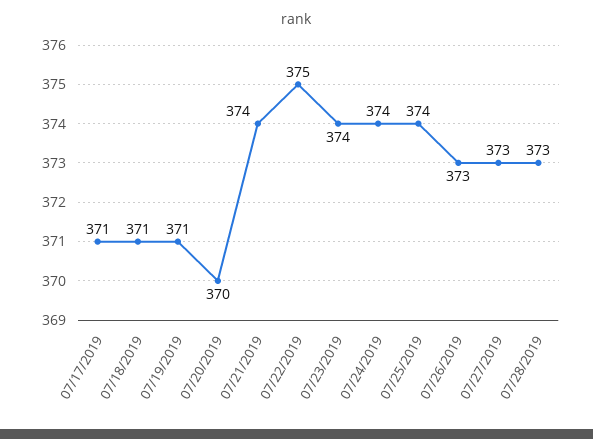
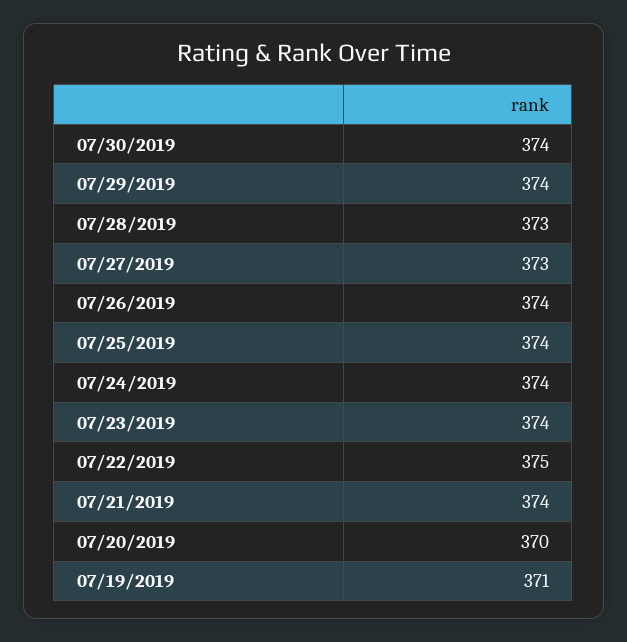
07/17/2019: 371 -> none
07/18/2019: 371 -> none
07/26/2019: 373 -> 374
07/30/2019: none -> 374
07/29/2019: none -> 374

